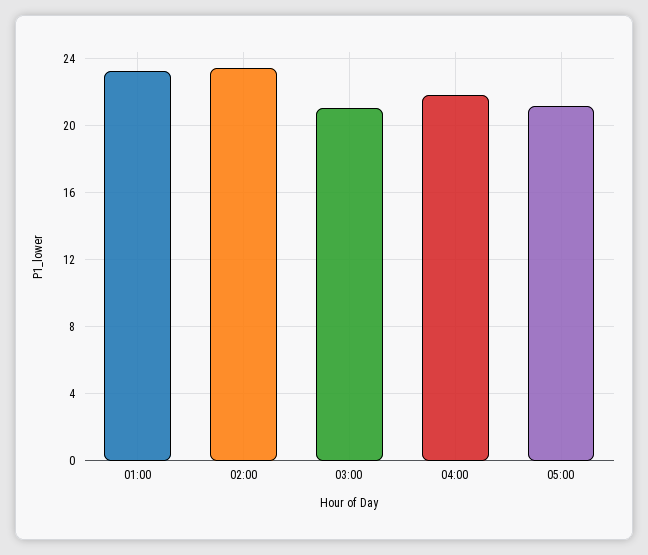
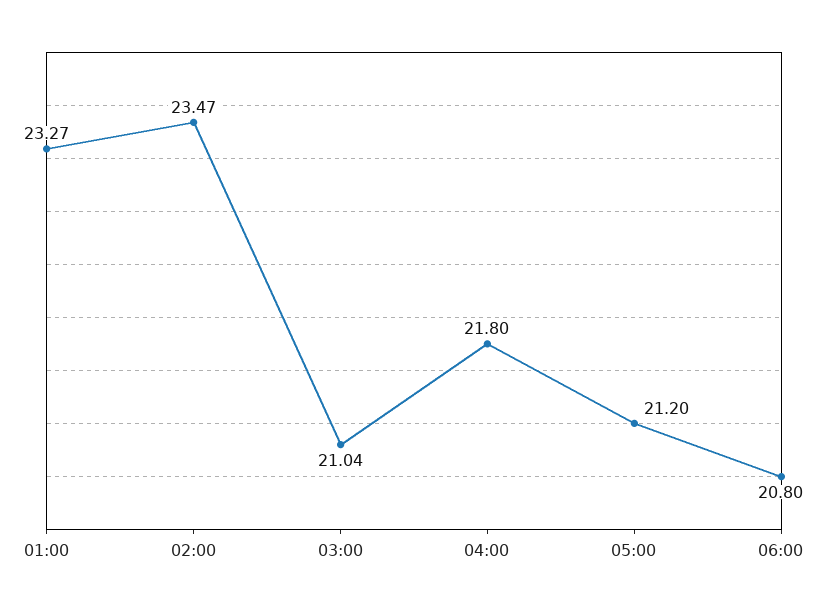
06:00: none -> 20.8

